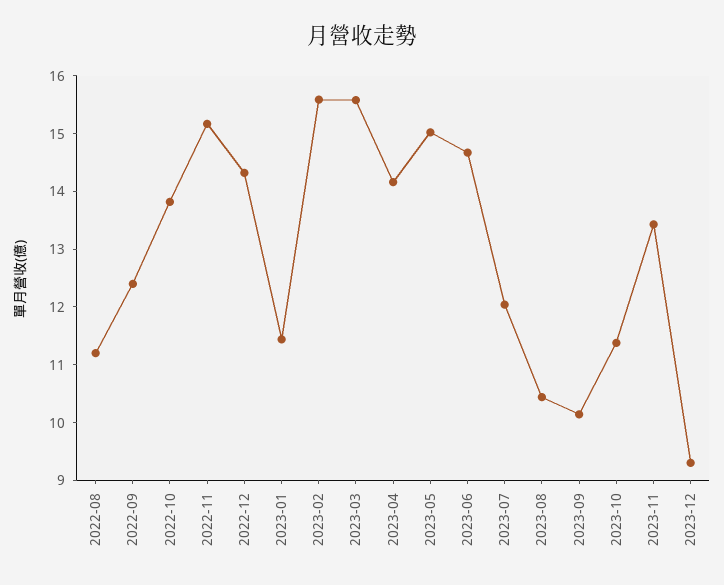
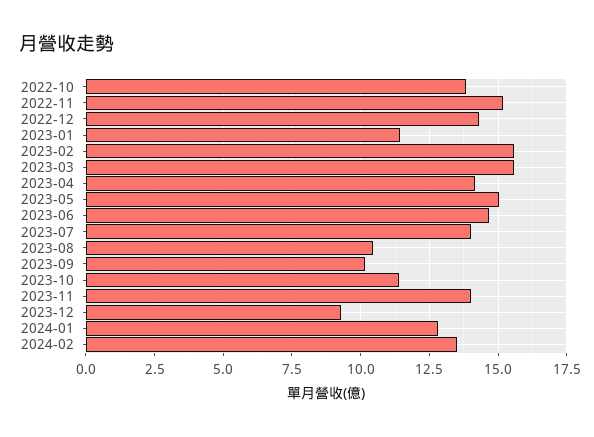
2022-08: 11.2 -> none
2022-09: 12.4 -> none
2023-07: 12 -> 14
2023-11: 13.4 -> 14
2024-01: none -> 12.75
2024-02: none -> 13.5

